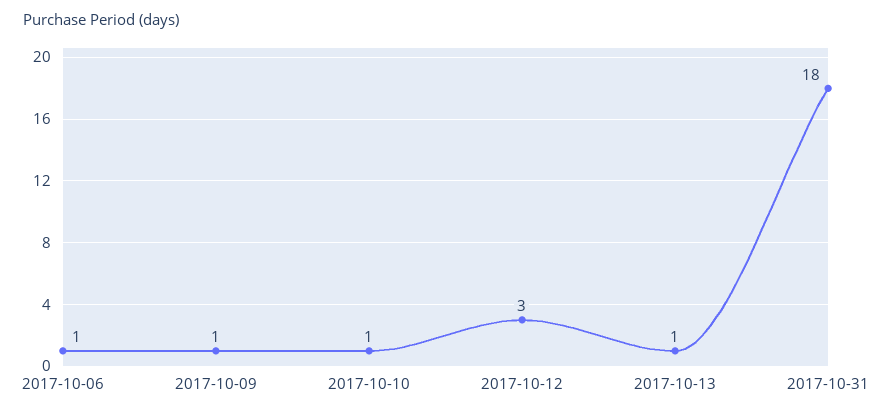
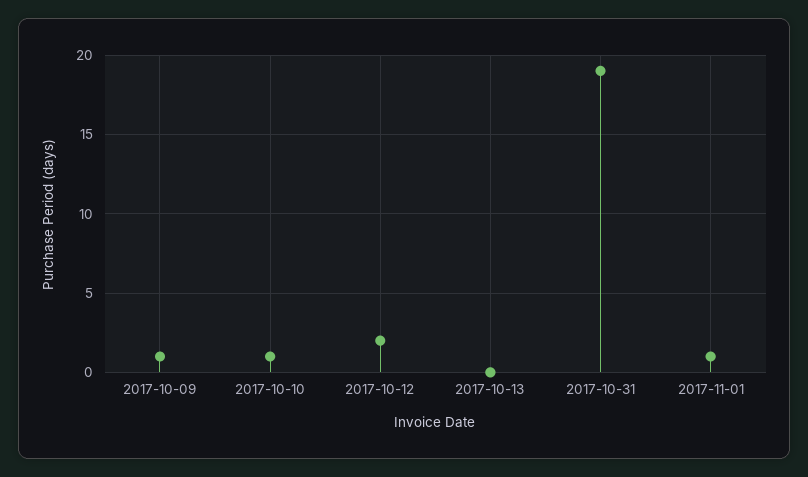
2017-10-06: 1 -> none
2017-10-12: 3 -> 2
2017-10-13: 1 -> 0
2017-10-31: 18 -> 19
2017-11-01: none -> 1

